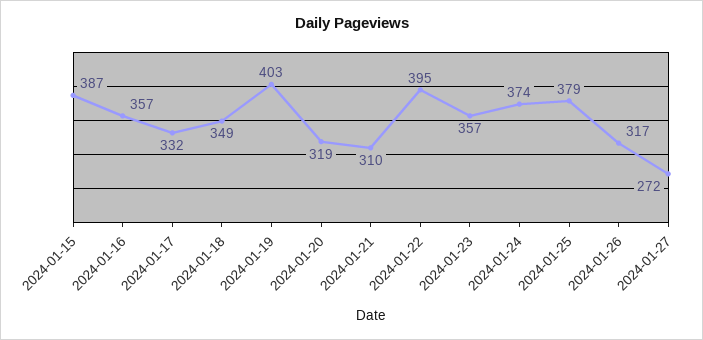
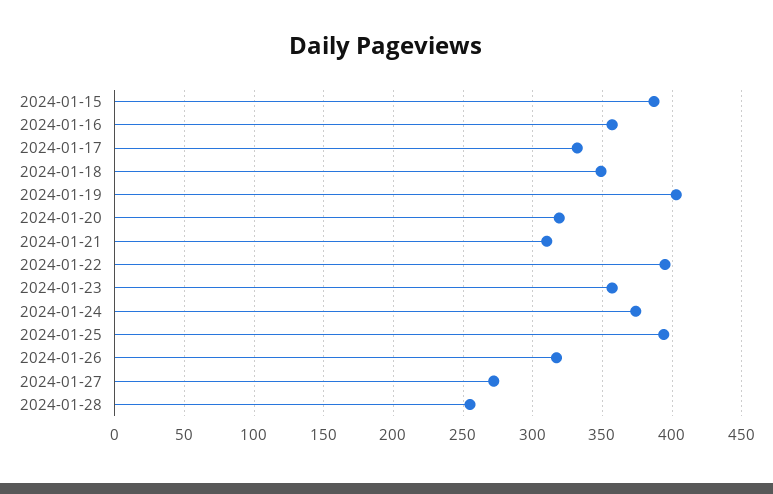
2024-01-25: 379 -> 395
2024-01-28: none -> 255

